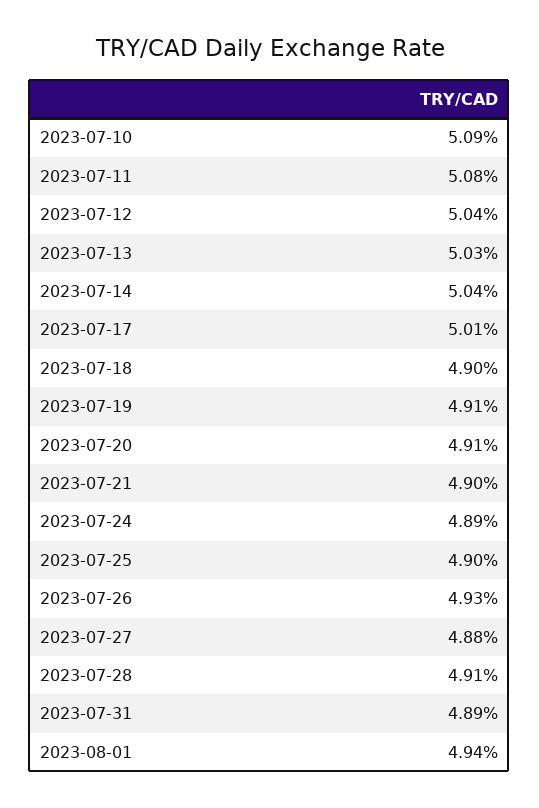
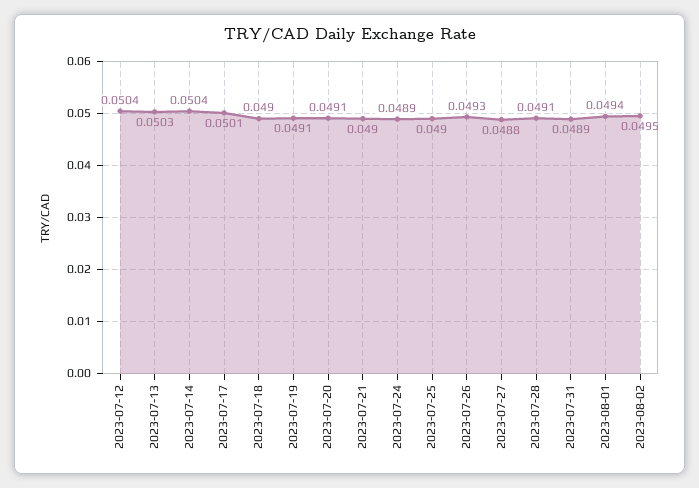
2023-07-10: 0.0509 -> none
2023-07-11: 0.0508 -> none
2023-08-02: none -> 0.0495

